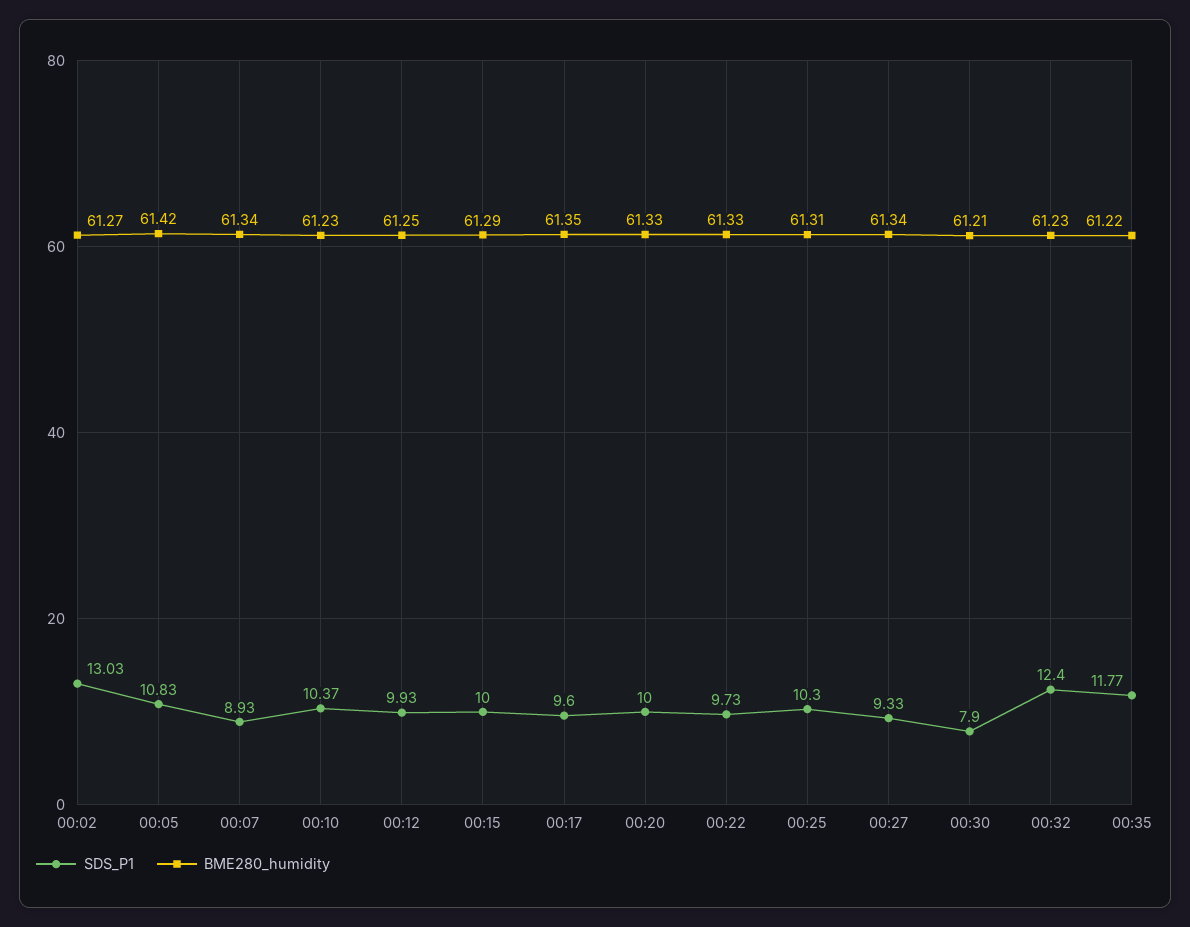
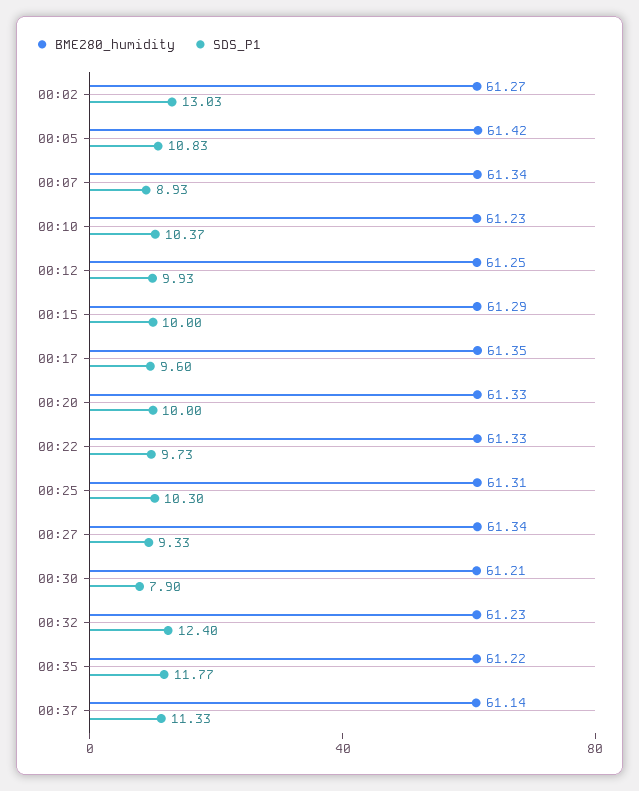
BME280_humidity, 00:37: none -> 61.14
SDS_P1, 00:37: none -> 11.33

